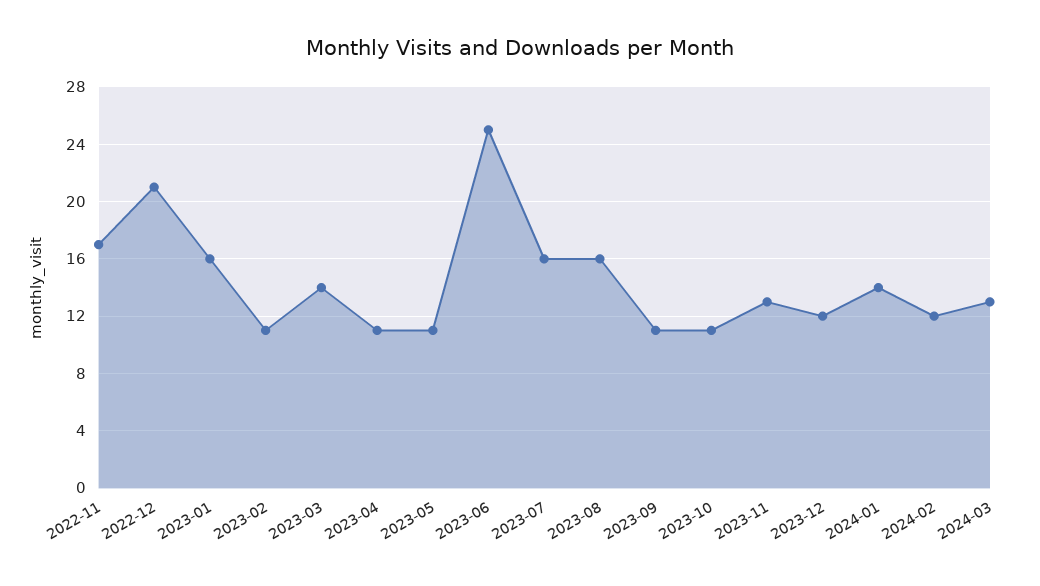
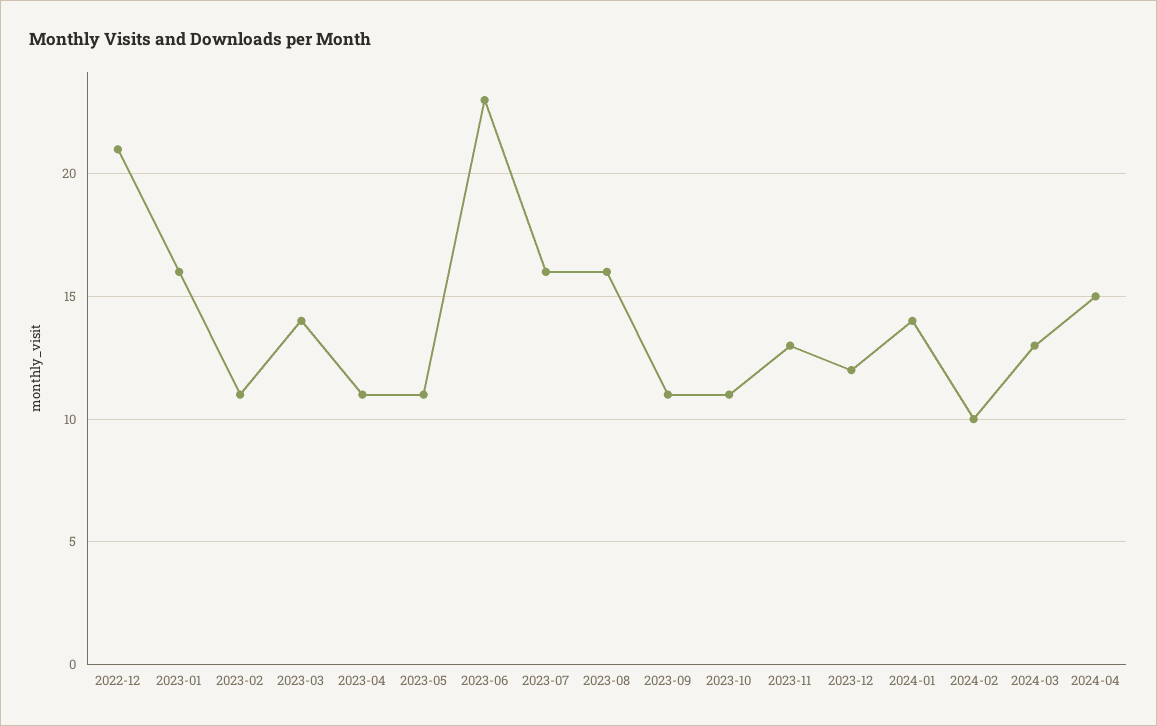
2022-11: 17 -> none
2023-06: 25 -> 23
2024-02: 12 -> 10
2024-04: none -> 15

